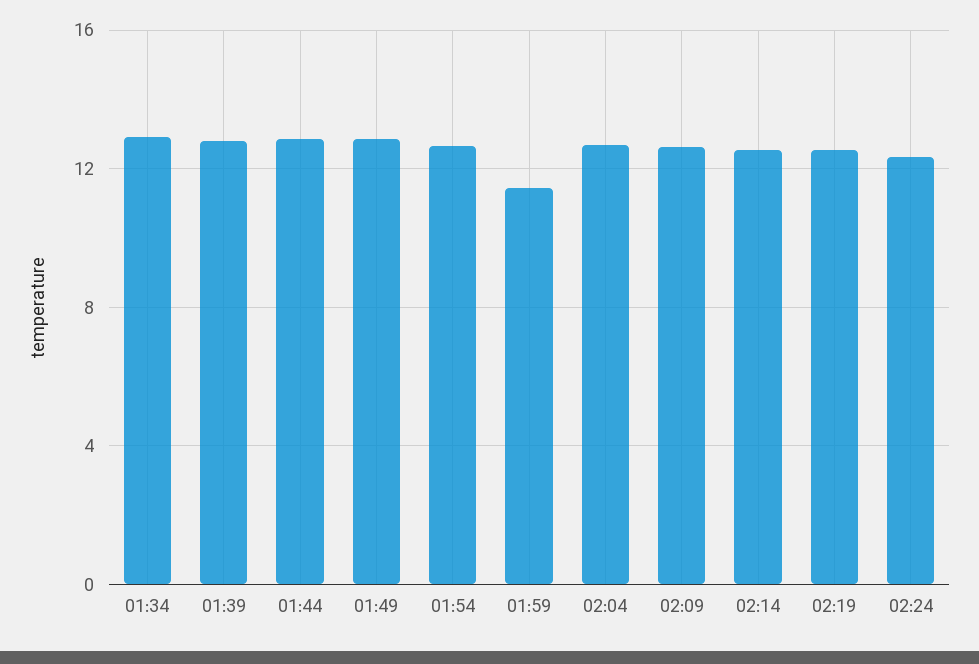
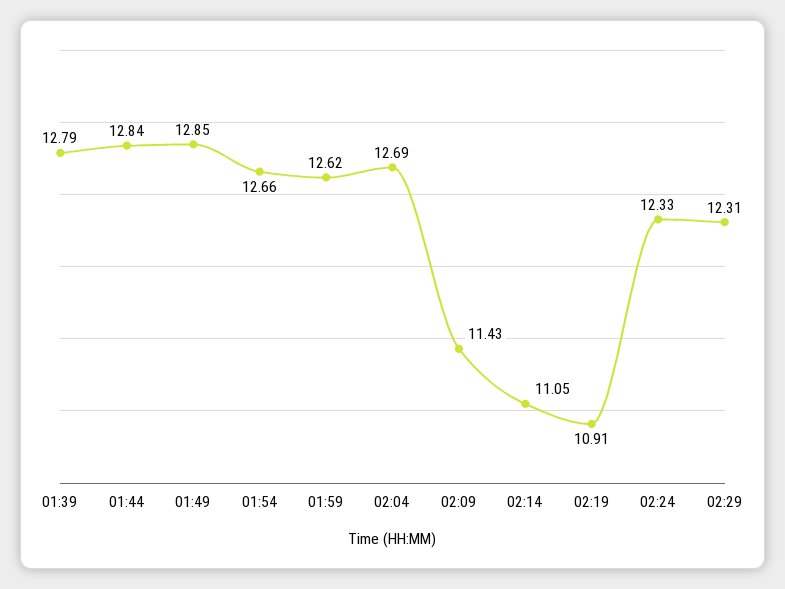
01:34: 13 -> none
01:59: 11.5 -> 12.62
02:09: 12.5 -> 11.43
02:14: 12.5 -> 11.05
02:19: 12.5 -> 10.91
02:29: none -> 12.31

